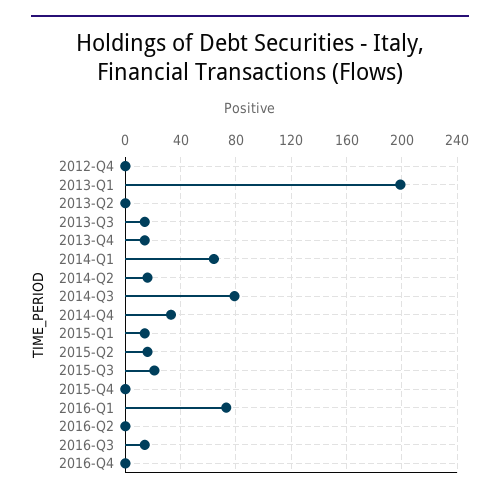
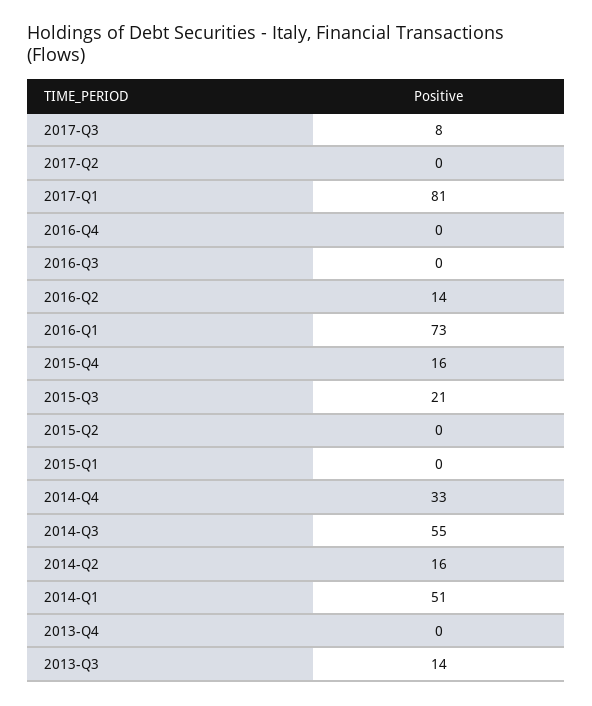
2012-Q4: 0 -> none
2013-Q1: 200 -> none
2013-Q2: 0 -> none
2013-Q4: 15 -> 0
2014-Q1: 65 -> 51
2014-Q3: 80 -> 55
2015-Q1: 15 -> 0
2015-Q2: 15 -> 0
2015-Q4: 0 -> 16
2016-Q2: 0 -> 14
2016-Q3: 15 -> 0
2017-Q3: none -> 8
2017-Q2: none -> 0
2017-Q1: none -> 81

